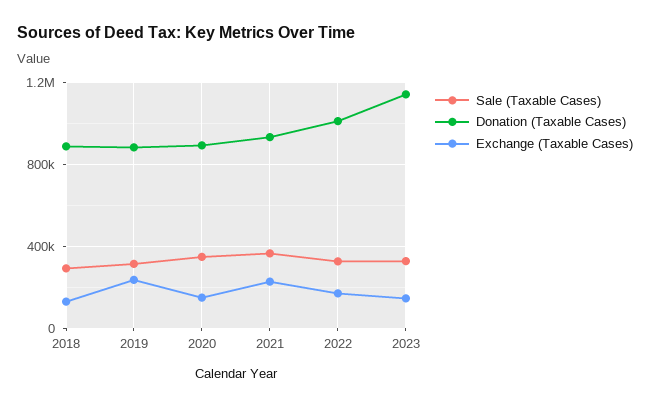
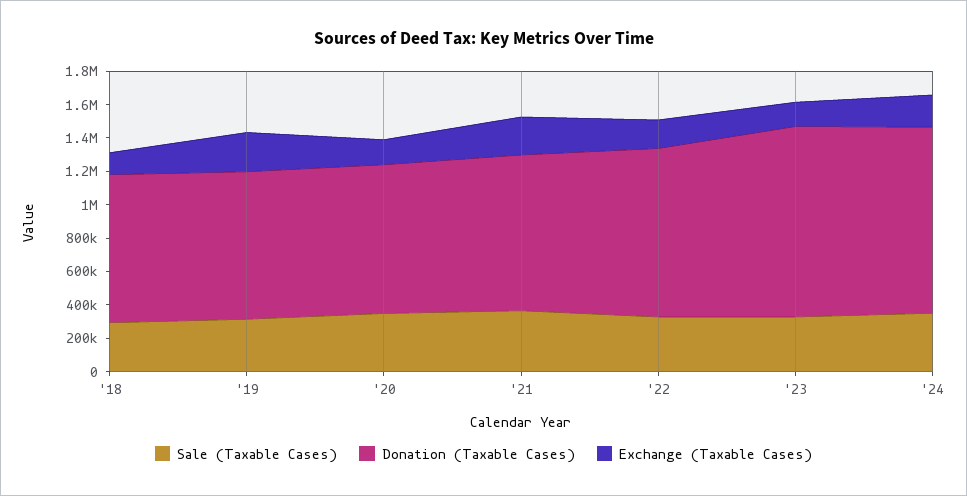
Sale (Taxable Cases), '24: none -> 350000
Donation (Taxable Cases), '24: none -> 1100000
Exchange (Taxable Cases), '24: none -> 200000

